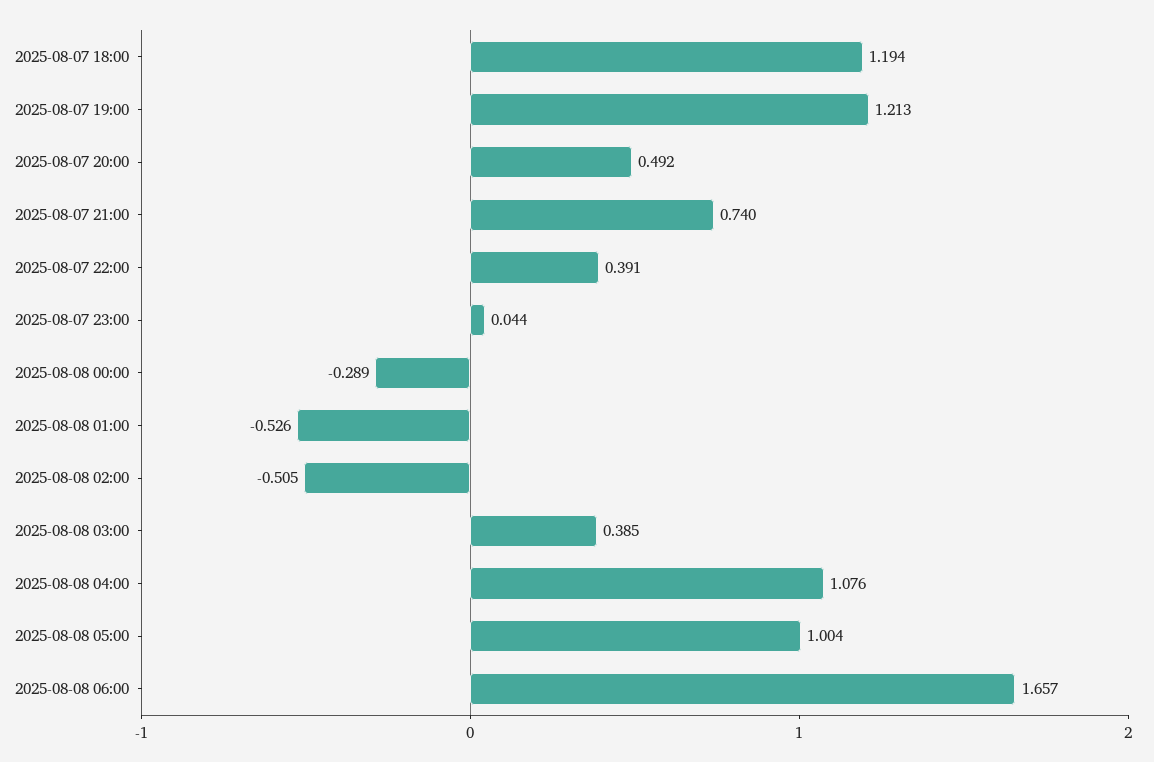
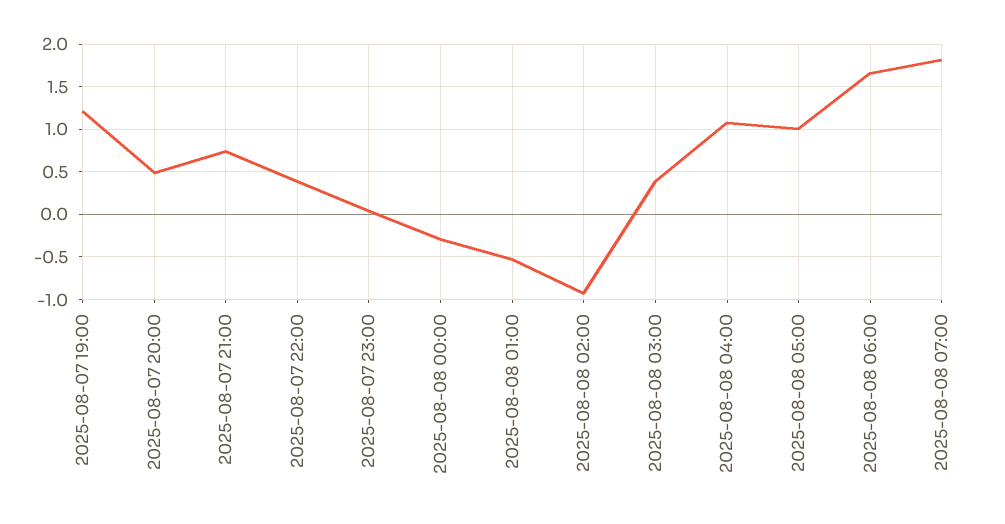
2025-08-07 18:00: 1.194 -> none
2025-08-08 02:00: -0.505 -> -0.9
2025-08-08 07:00: none -> 1.8

